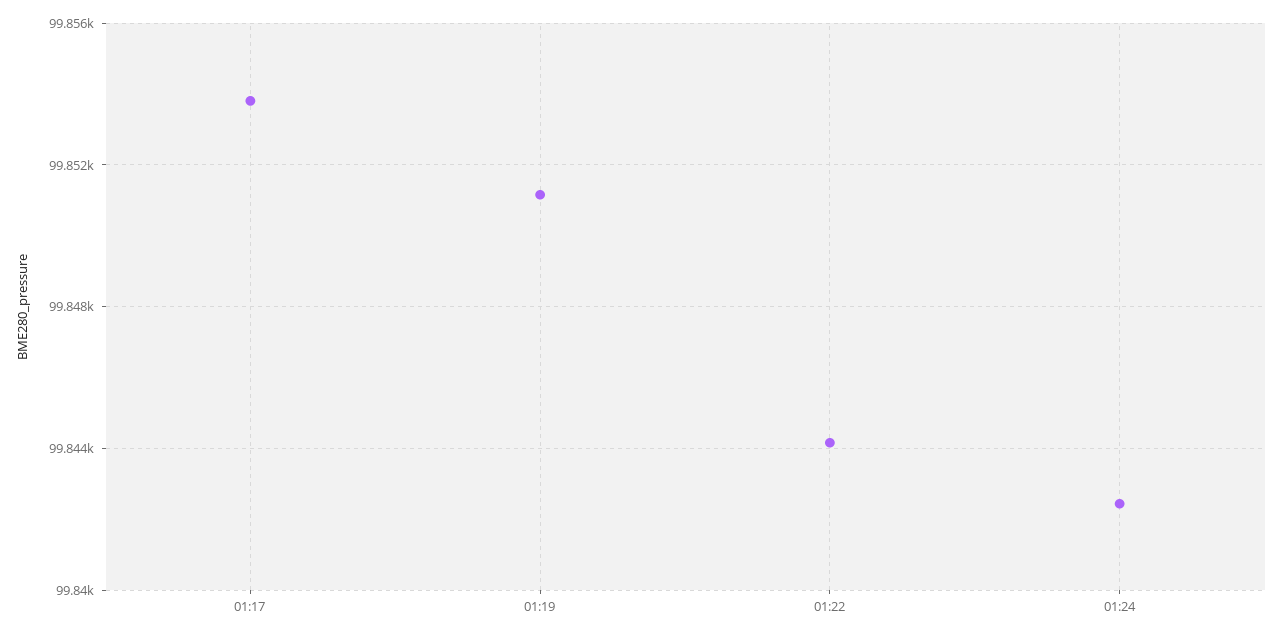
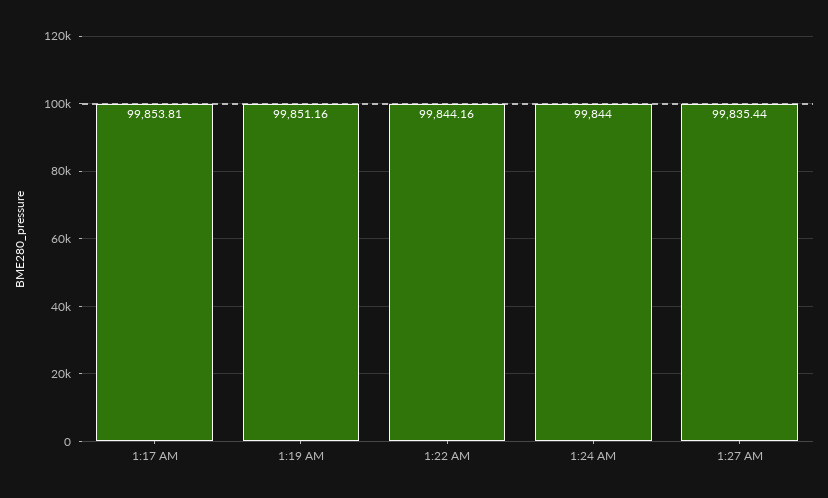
01:24: 99842.5 -> 99844
1:27 AM: none -> 99835.44

